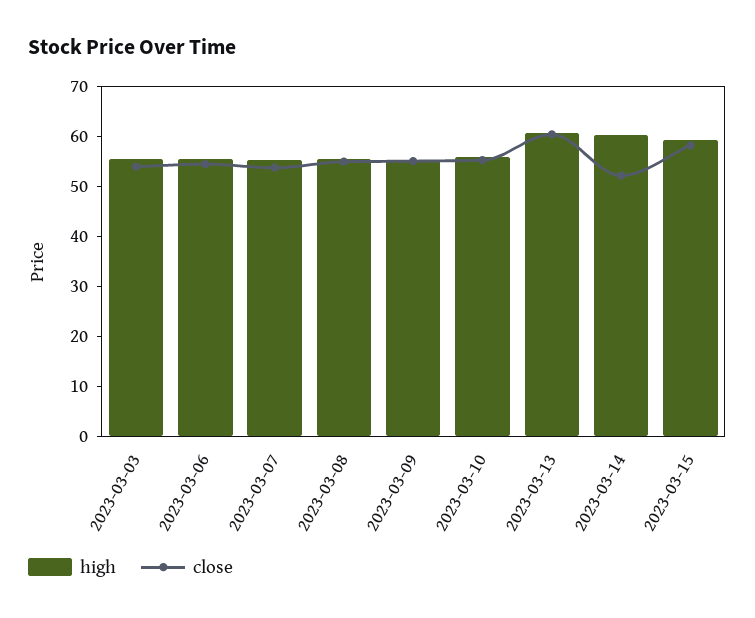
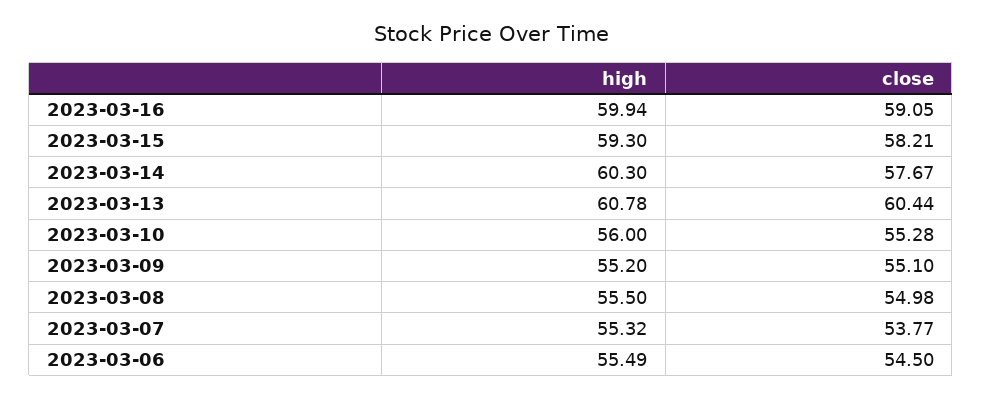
high, 2023-03-03: 56 -> none
close, 2023-03-03: 54 -> none
close, 2023-03-14: 52 -> 57.67
high, 2023-03-16: none -> 59.94
close, 2023-03-16: none -> 59.05

